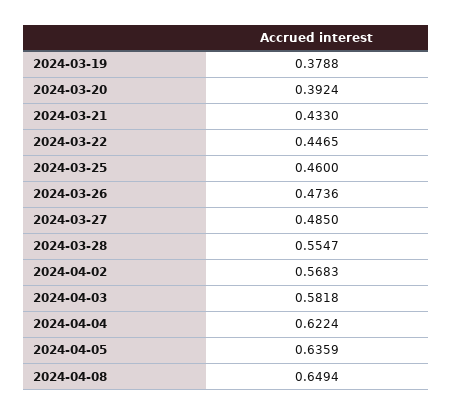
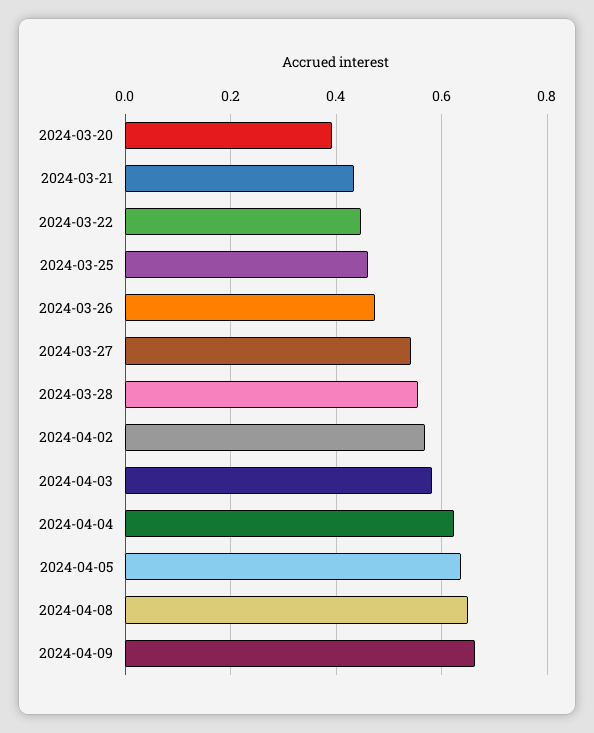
2024-03-19: 0.3788 -> none
2024-03-27: 0.485 -> 0.54
2024-04-09: none -> 0.66

